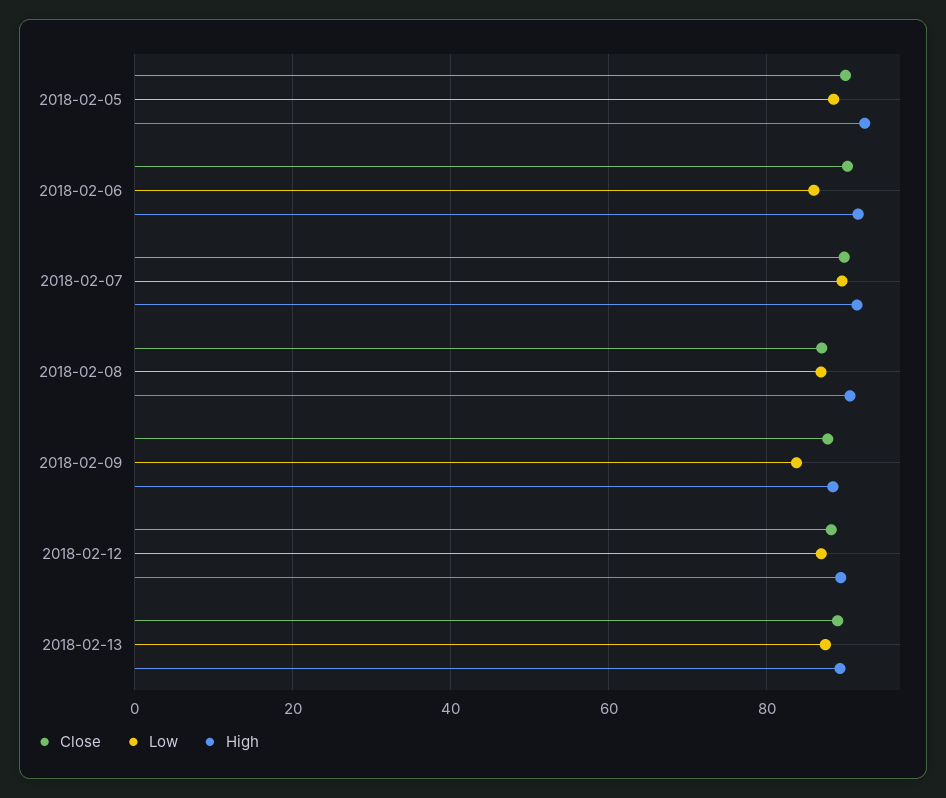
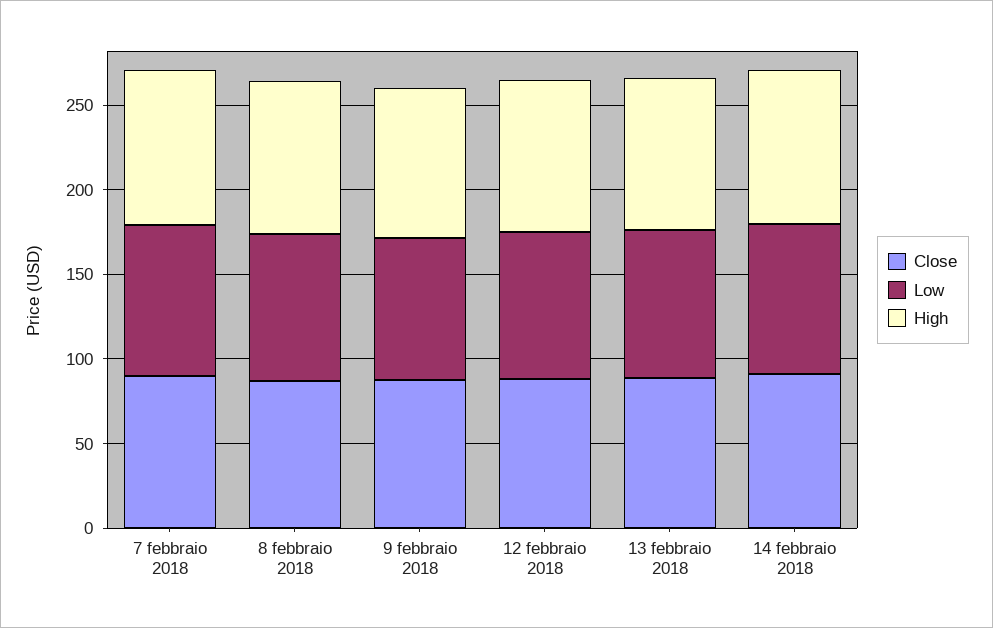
Close, 2018-02-05: 90 -> none
Low, 2018-02-05: 88 -> none
High, 2018-02-05: 92 -> none
Close, 2018-02-06: 90 -> none
Low, 2018-02-06: 86 -> none
High, 2018-02-06: 92 -> none
Close, 14 febbraio 2018: none -> 90
Low, 14 febbraio 2018: none -> 90
High, 14 febbraio 2018: none -> 90

